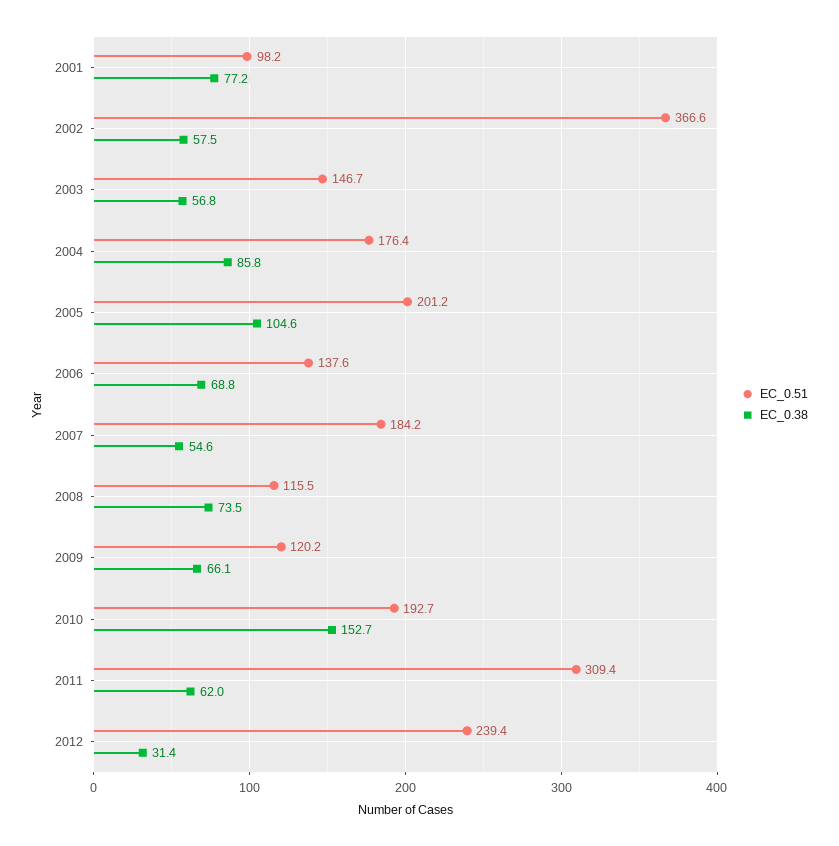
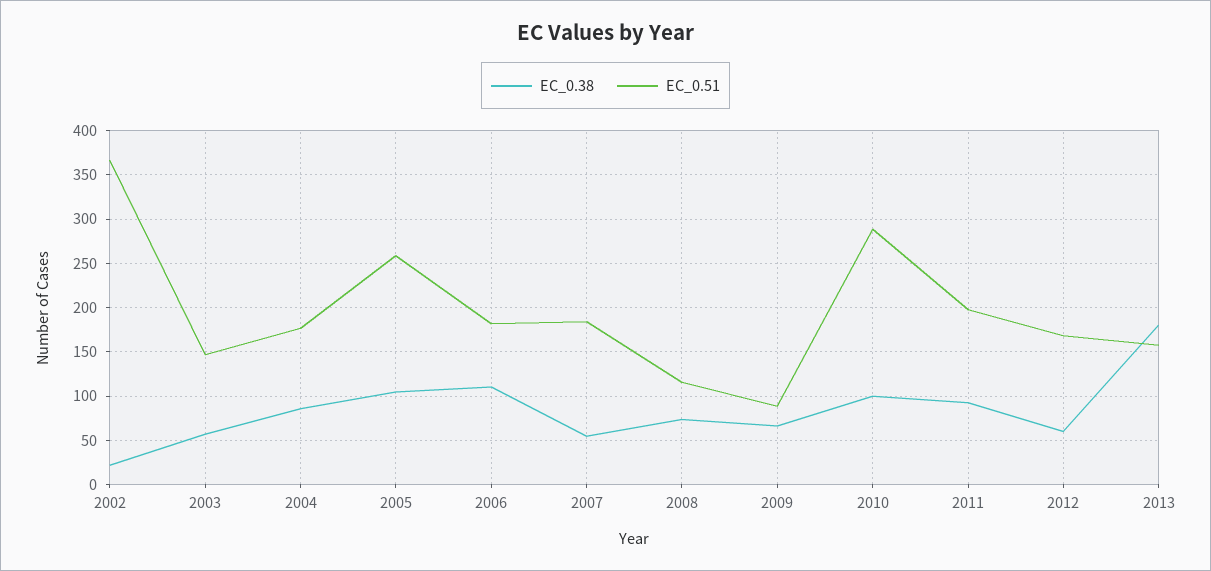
EC_0.51, 2001: 98.2 -> none
EC_0.38, 2001: 77.2 -> none
EC_0.38, 2002: 57.5 -> 20
EC_0.51, 2005: 201.2 -> 260
EC_0.51, 2006: 137.6 -> 180
EC_0.38, 2006: 68.8 -> 110
EC_0.51, 2009: 120.2 -> 90
EC_0.51, 2010: 192.7 -> 290
EC_0.38, 2010: 152.7 -> 100
EC_0.51, 2011: 309.4 -> 200
EC_0.38, 2011: 62 -> 90
EC_0.51, 2012: 239.4 -> 170
EC_0.38, 2012: 31.4 -> 60
EC_0.38, 2013: none -> 180
EC_0.51, 2013: none -> 160

